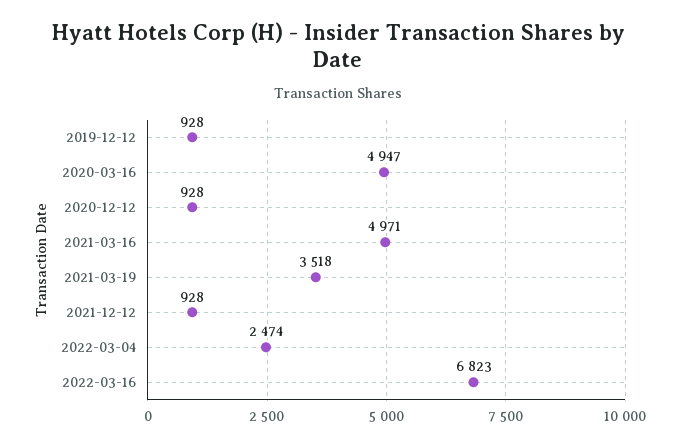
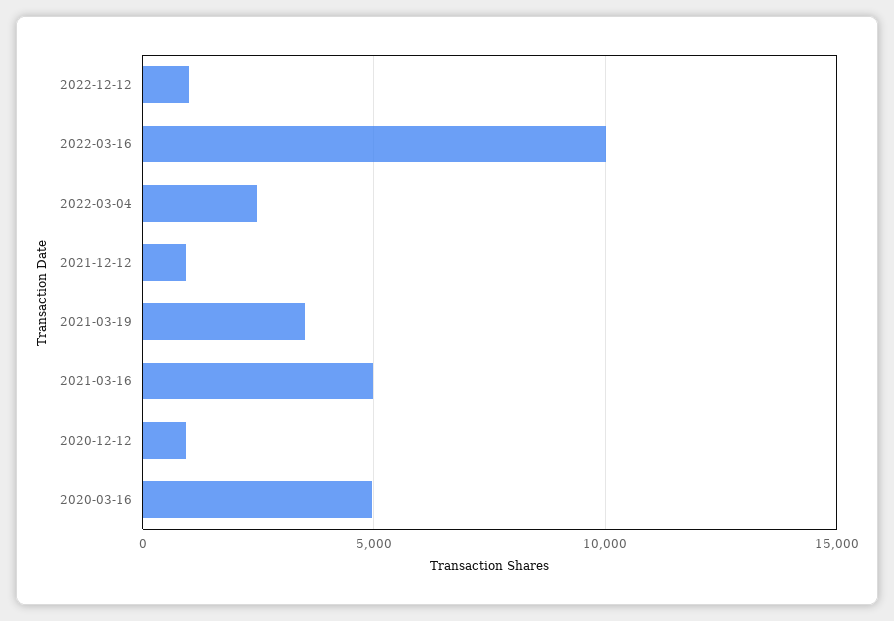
2019-12-12: 928 -> none
2022-03-16: 6823 -> 10000
2022-12-12: none -> 1000

